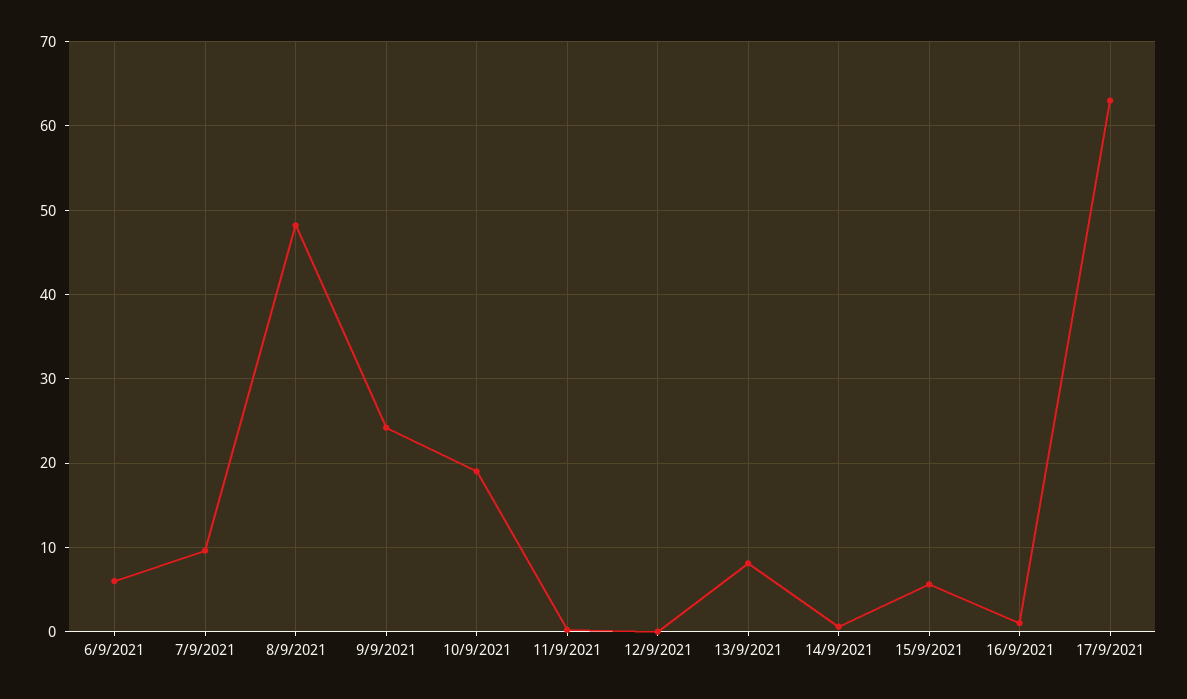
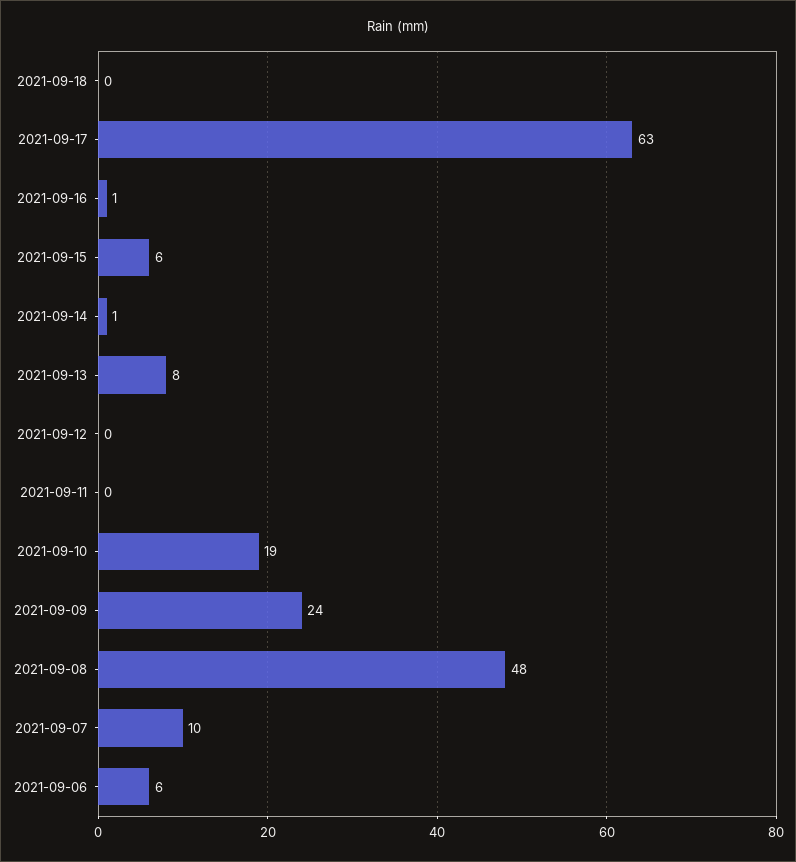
2021-09-18: none -> 0

